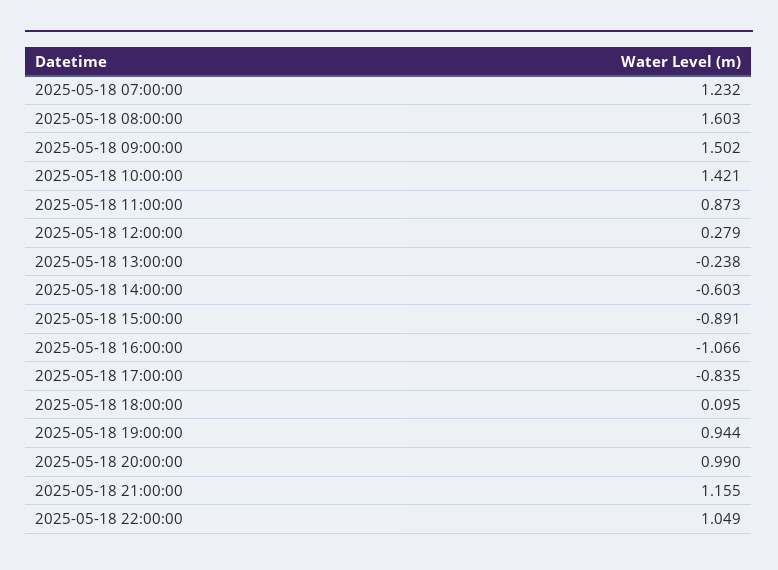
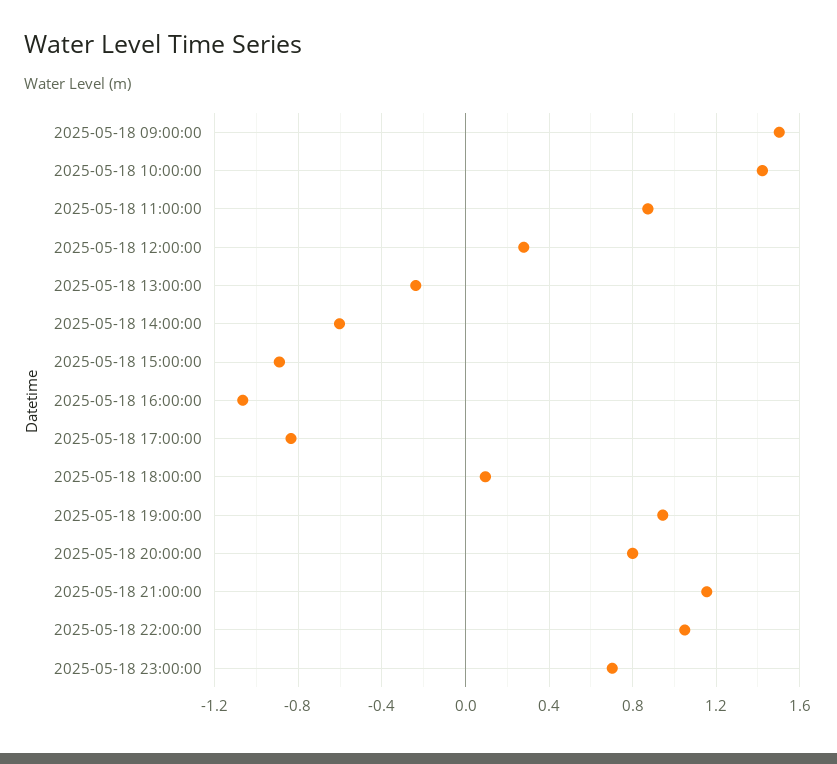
2025-05-18 07:00:00: 1.232 -> none
2025-05-18 08:00:00: 1.603 -> none
2025-05-18 20:00:00: 0.99 -> 0.8
2025-05-18 23:00:00: none -> 0.7

